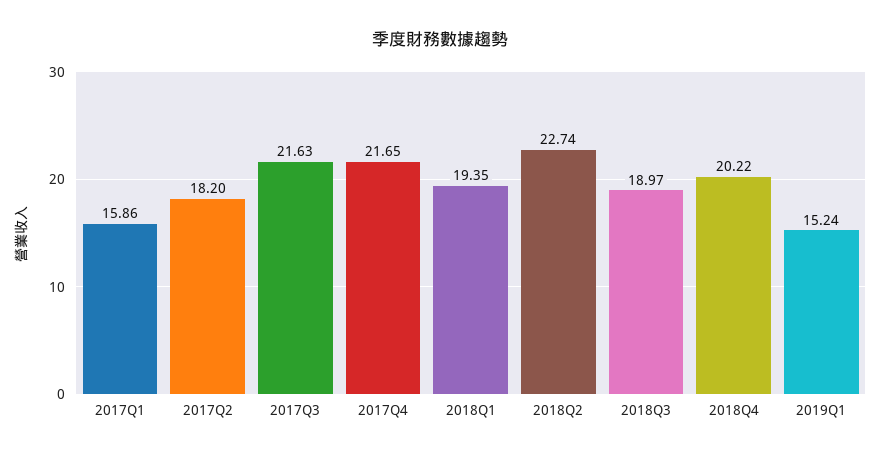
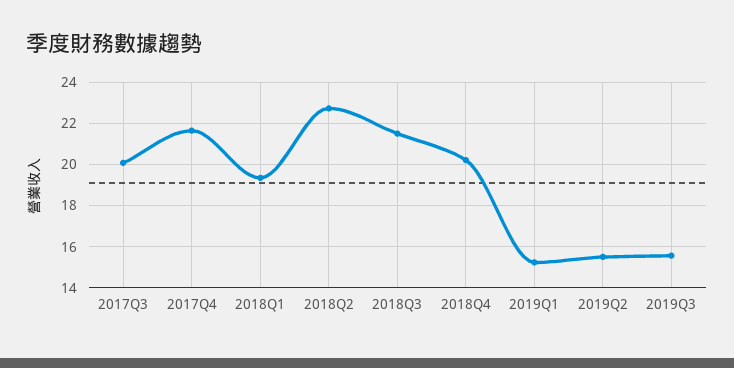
2017Q1: 15.86 -> none
2017Q2: 18.2 -> none
2017Q3: 21.63 -> 20
2018Q3: 18.97 -> 21.5
2019Q2: none -> 15.5
2019Q3: none -> 15.5

